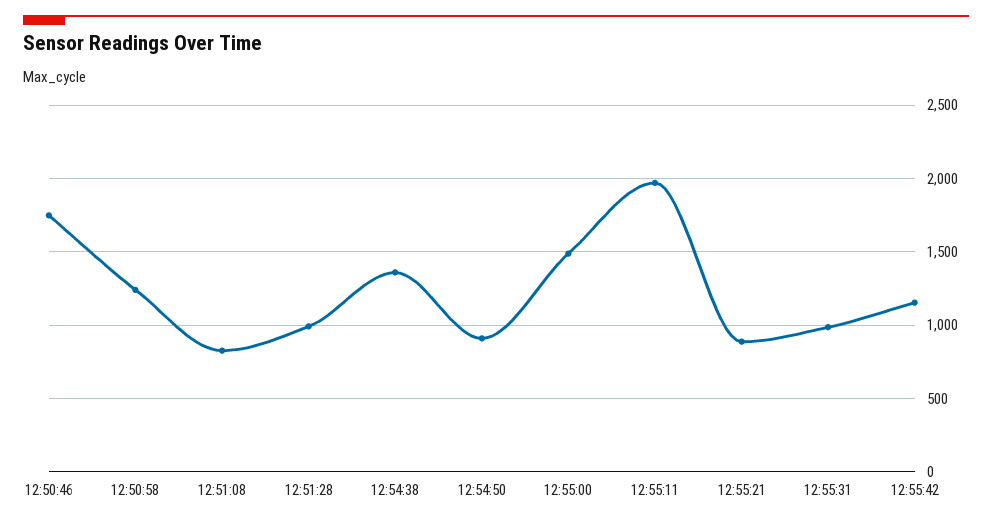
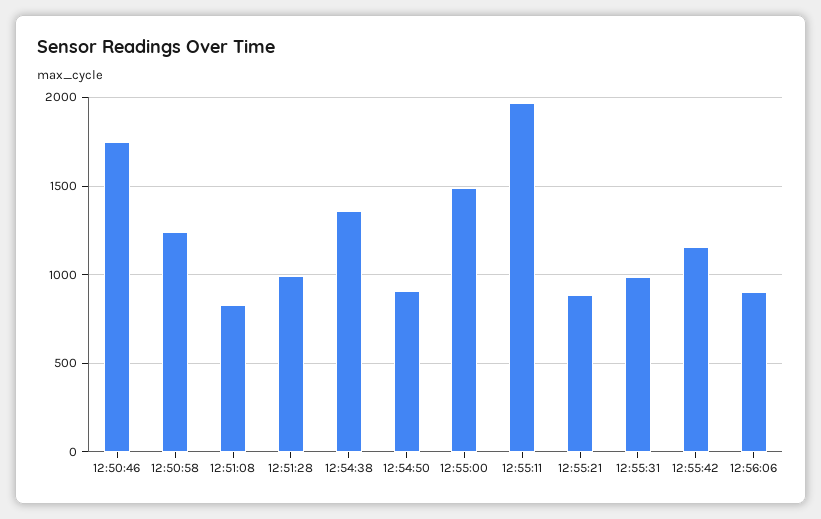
12:56:06: none -> 900

